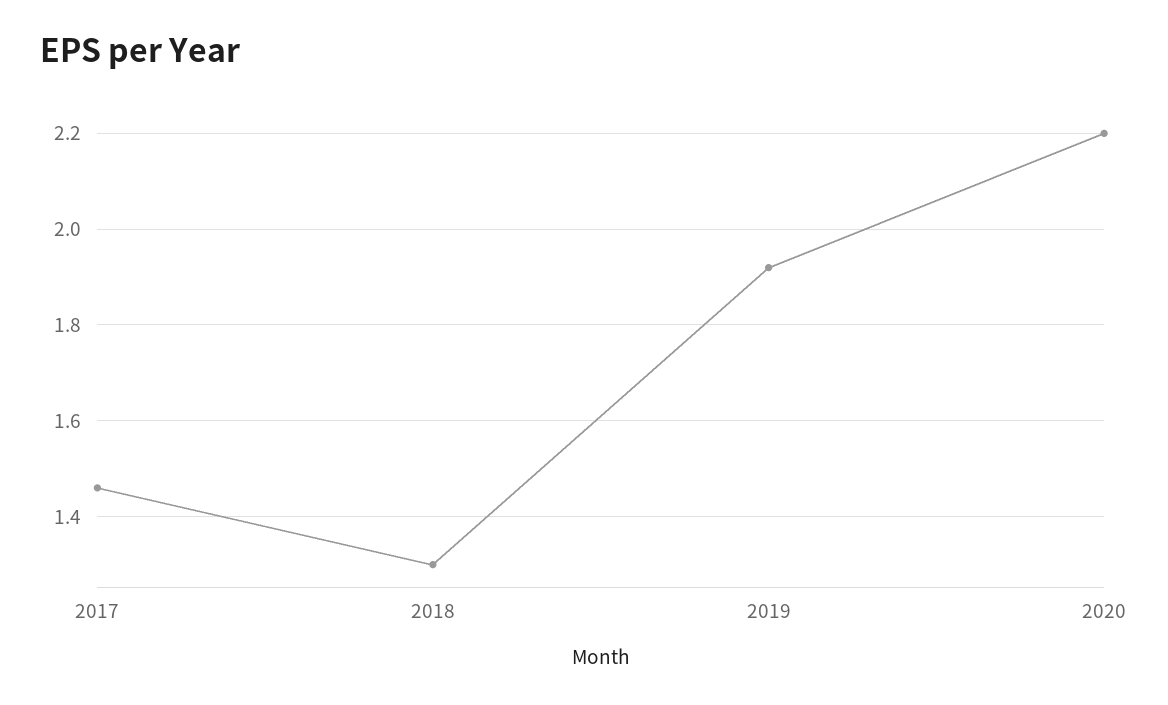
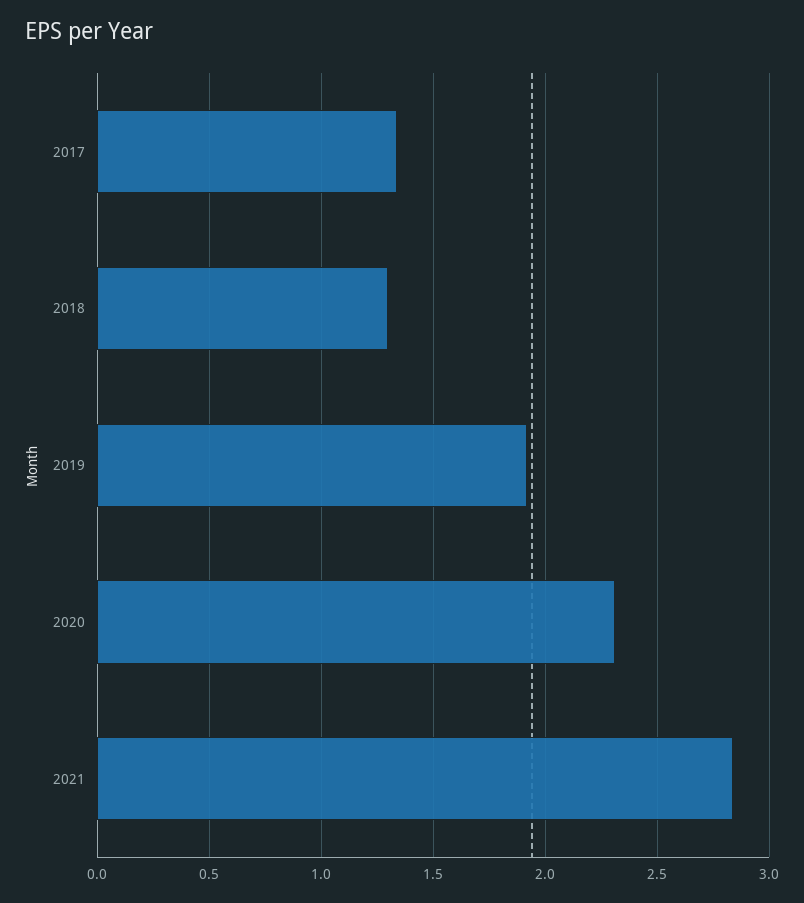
2017: 1.45 -> 1.35
2020: 2.2 -> 2.3
2021: none -> 2.85

